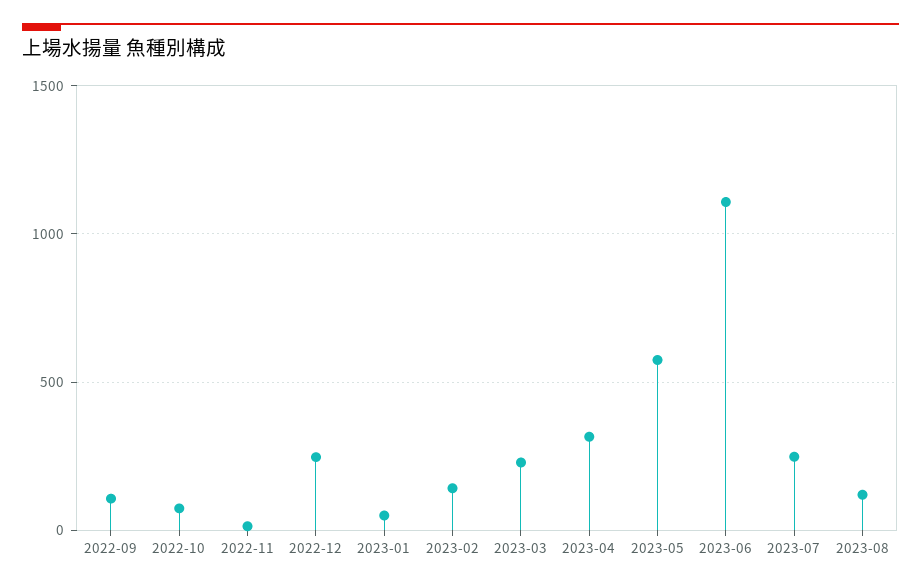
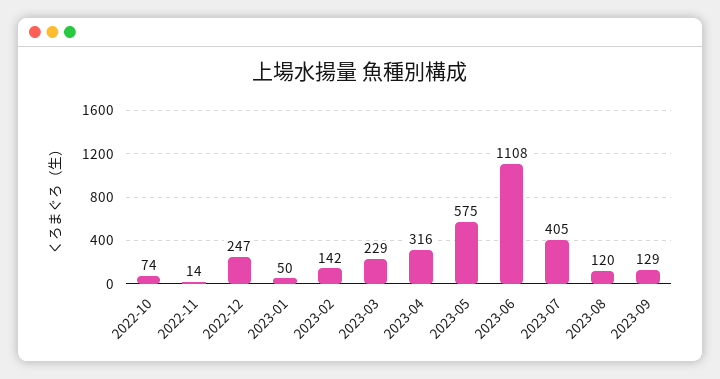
2022-09: 100 -> none
2023-07: 250 -> 405
2023-09: none -> 129

